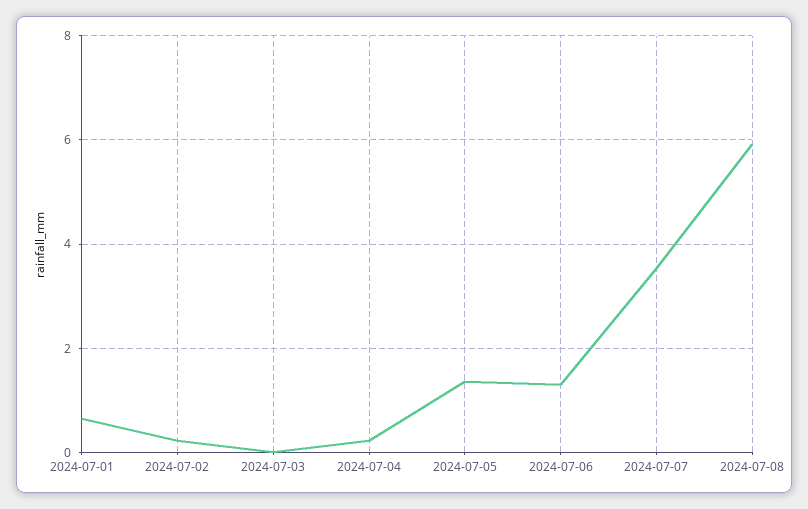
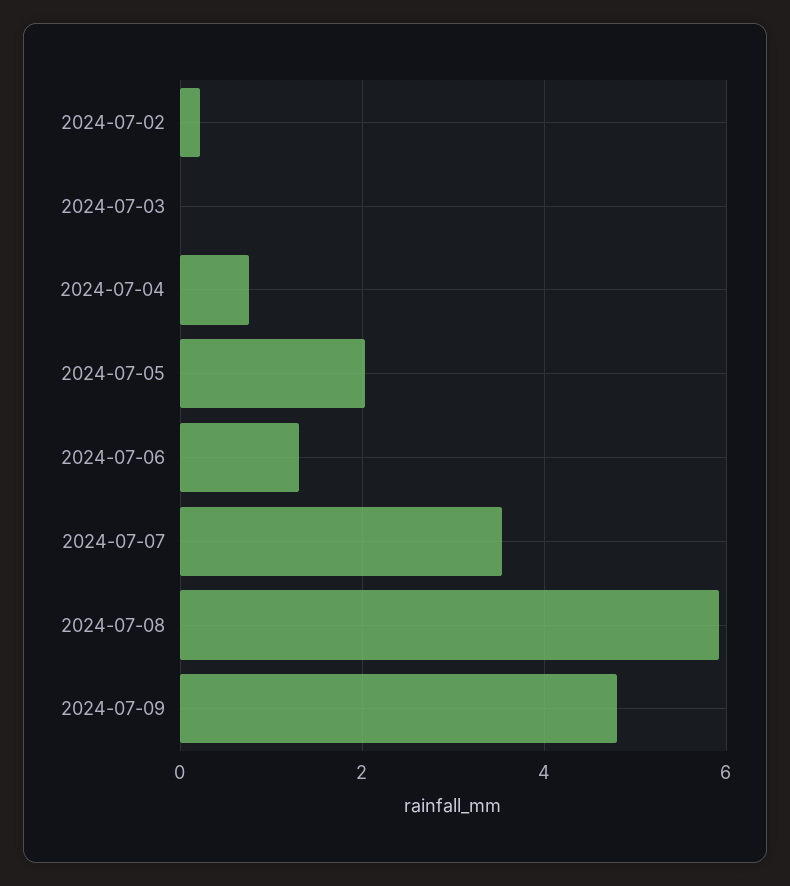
2024-07-01: 0.6 -> none
2024-07-04: 0.2 -> 0.8
2024-07-05: 1.4 -> 2
2024-07-09: none -> 4.8

